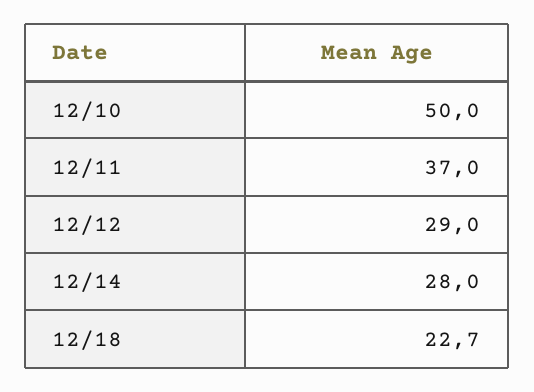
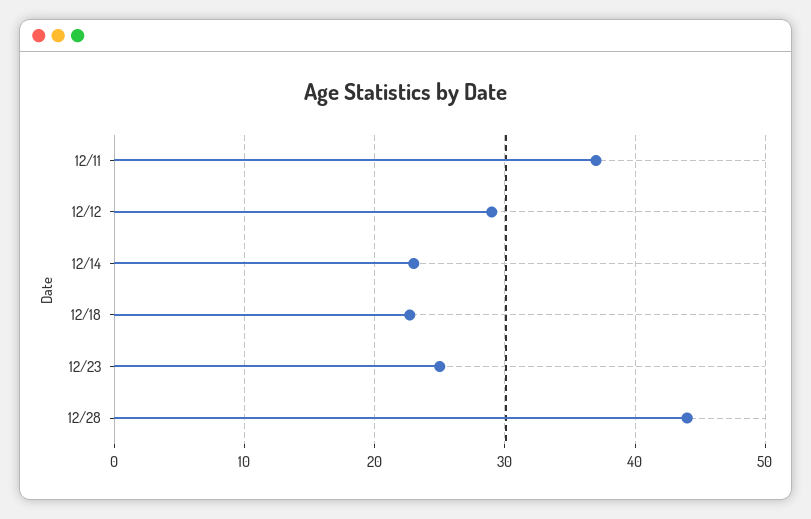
12/10: 50 -> none
12/14: 28 -> 23
12/23: none -> 25
12/28: none -> 44

